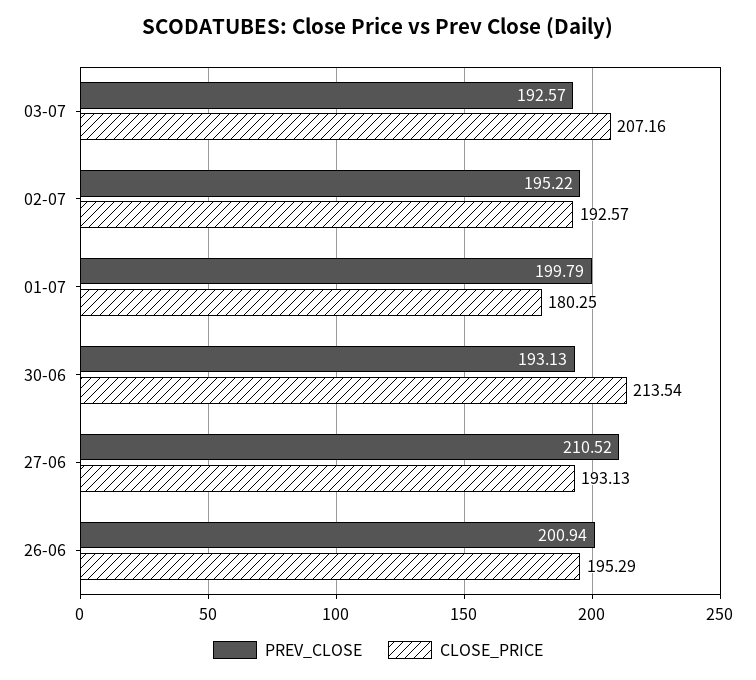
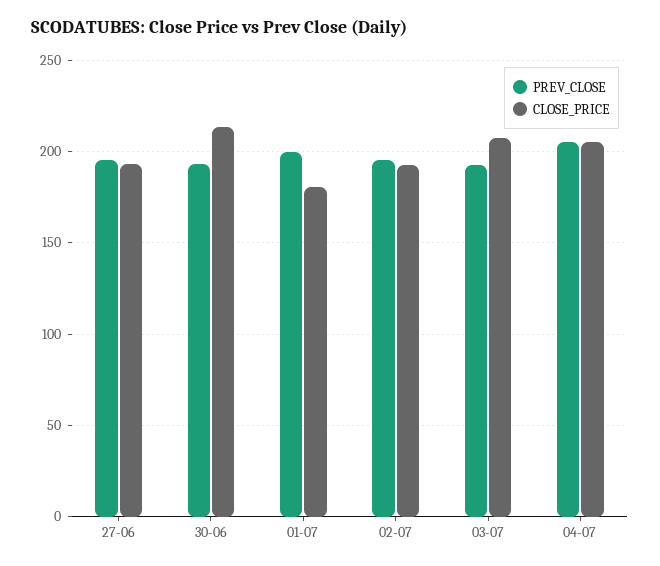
PREV_CLOSE, 27-06: 210.52 -> 195
PREV_CLOSE, 26-06: 200.94 -> none
CLOSE_PRICE, 26-06: 195.29 -> none
PREV_CLOSE, 04-07: none -> 205
CLOSE_PRICE, 04-07: none -> 205

